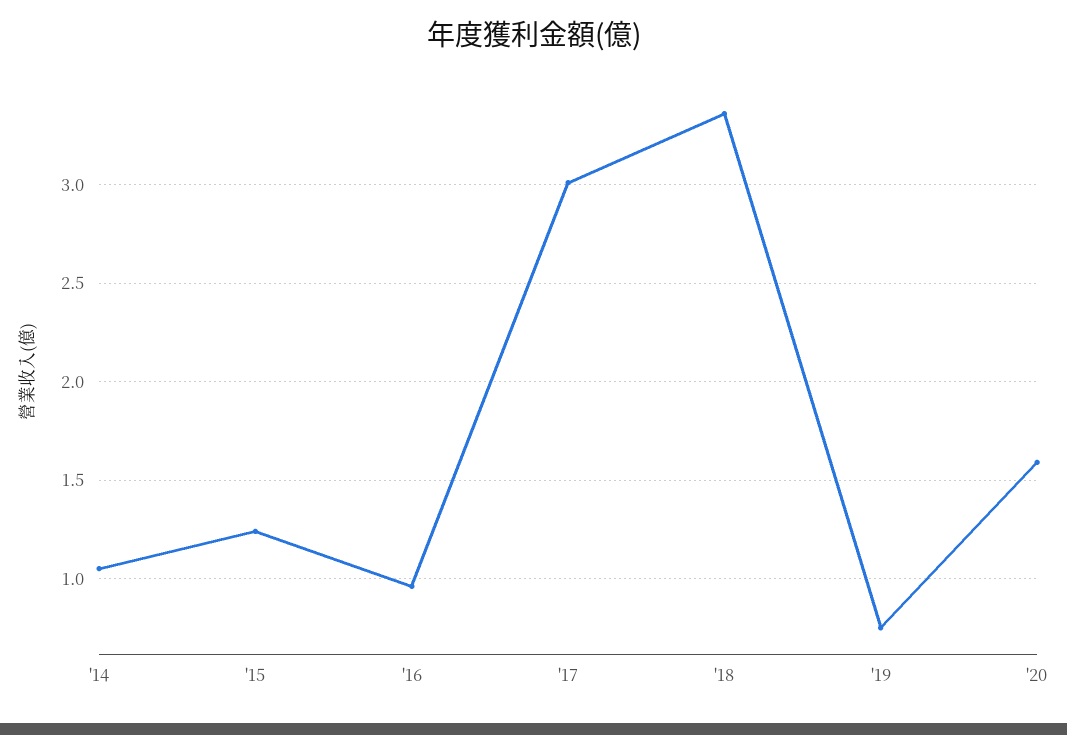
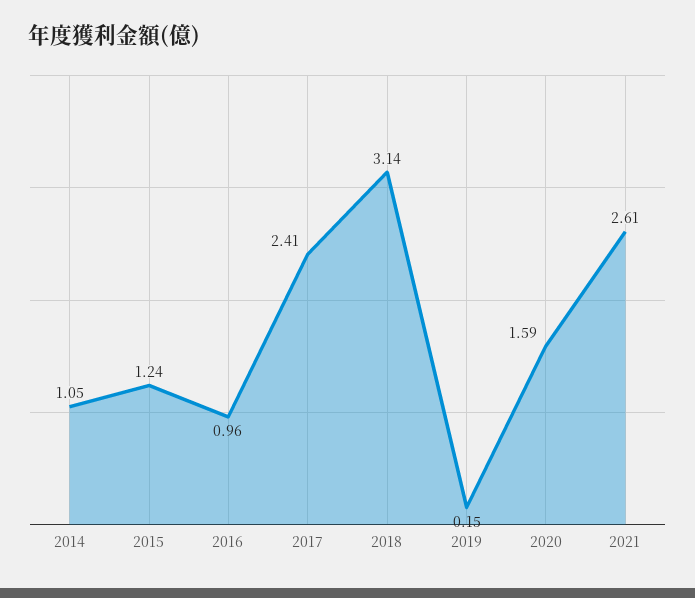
'17: 3 -> 2.41
'18: 3.35 -> 3.14
'19: 0.75 -> 0.15
2021: none -> 2.61

